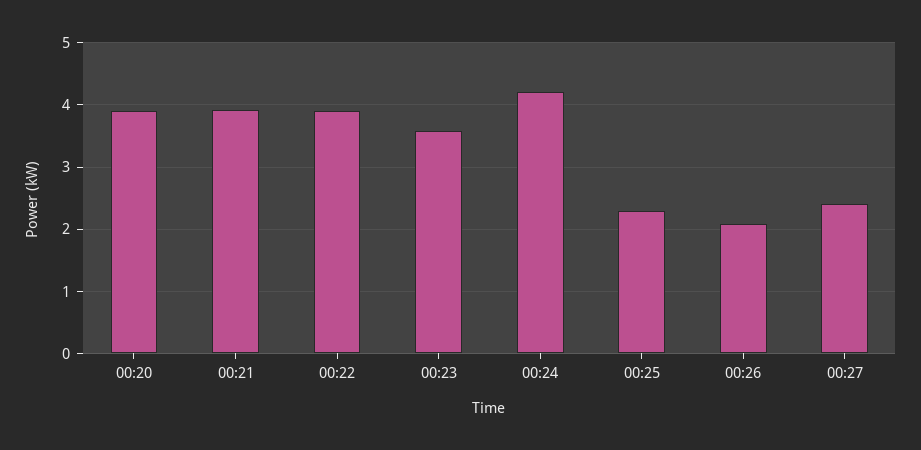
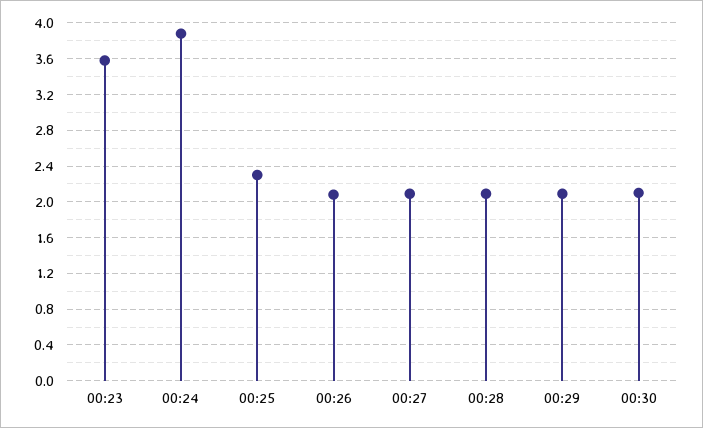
00:20: 3.9 -> none
00:21: 3.9 -> none
00:22: 3.9 -> none
00:24: 4.2 -> 3.9
00:27: 2.4 -> 2.1
00:28: none -> 2.1
00:29: none -> 2.1
00:30: none -> 2.1

